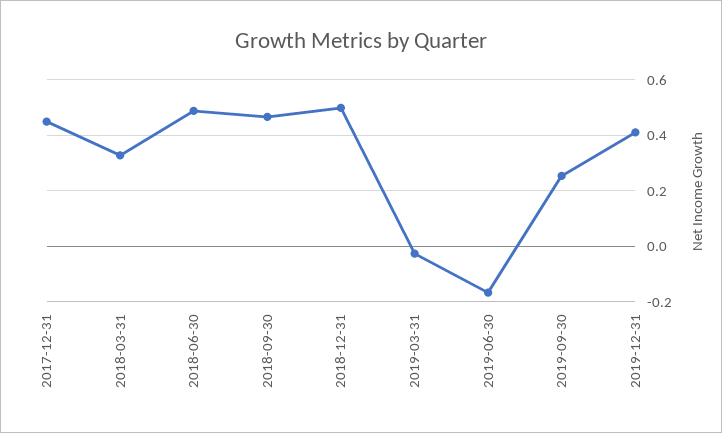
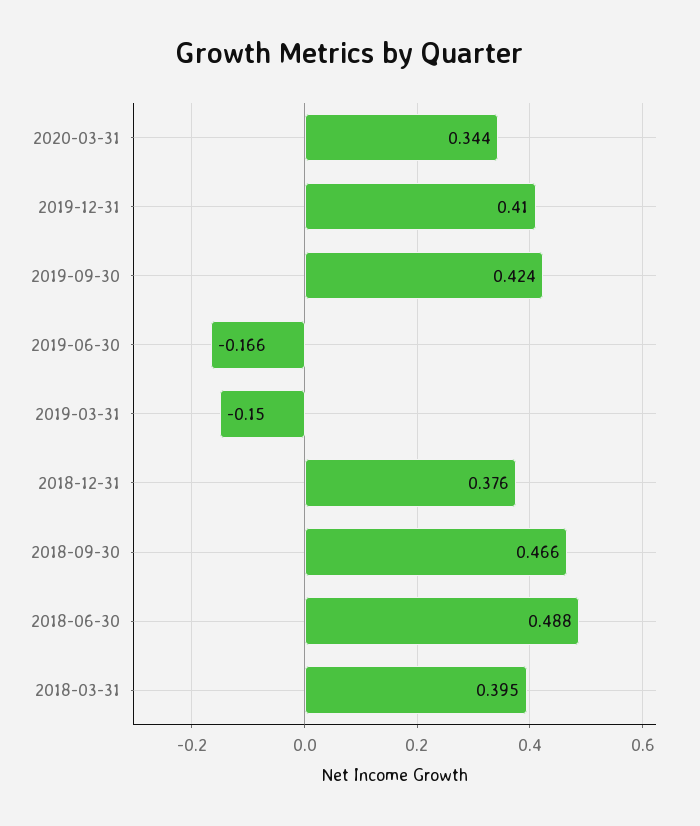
2017-12-31: 0.45 -> none
2018-03-31: 0.325 -> 0.395
2018-12-31: 0.5 -> 0.376
2019-03-31: -0.025 -> -0.15
2019-09-30: 0.25 -> 0.424
2020-03-31: none -> 0.344

